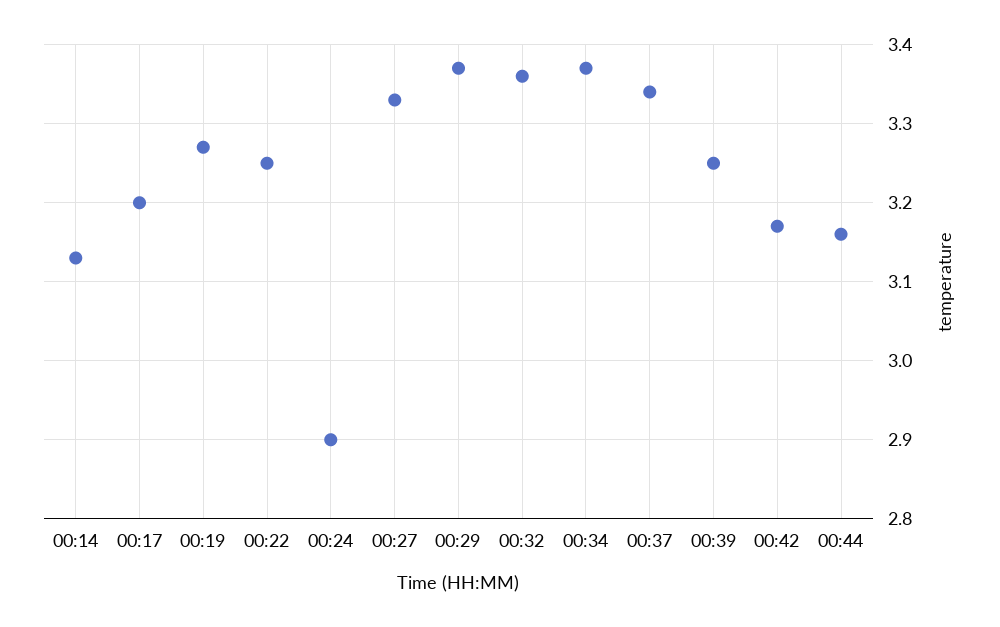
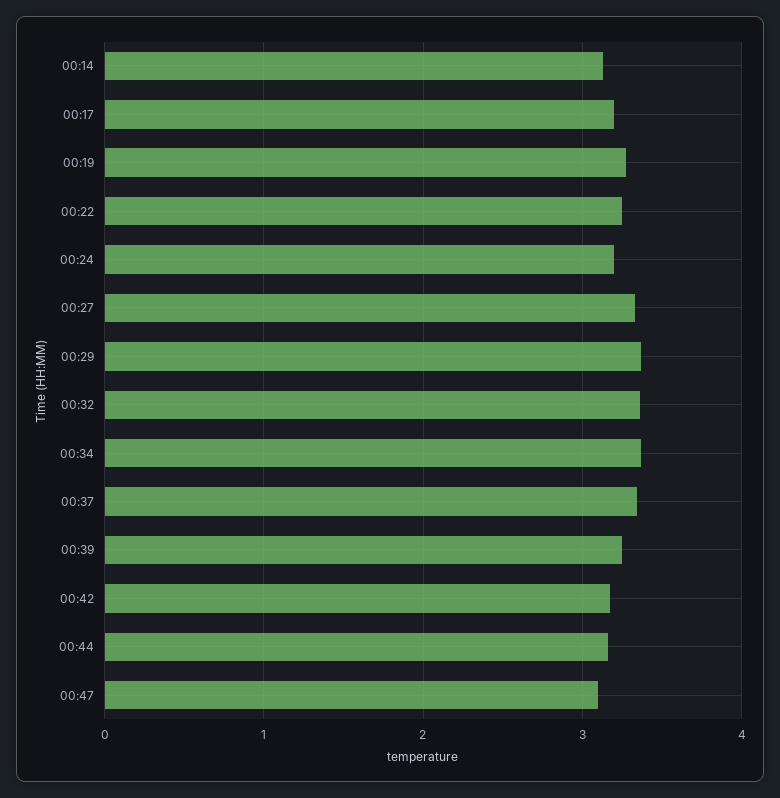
00:24: 2.9 -> 3.2
00:47: none -> 3.1

